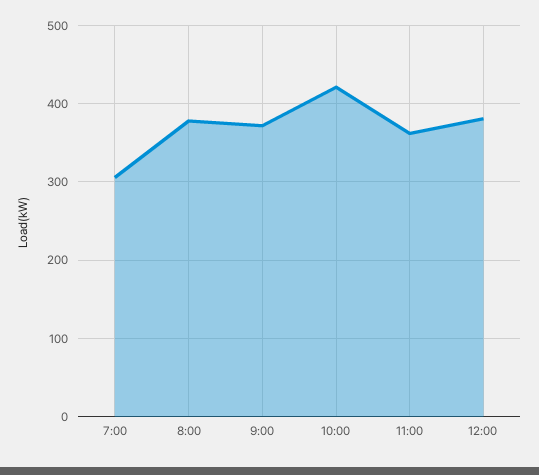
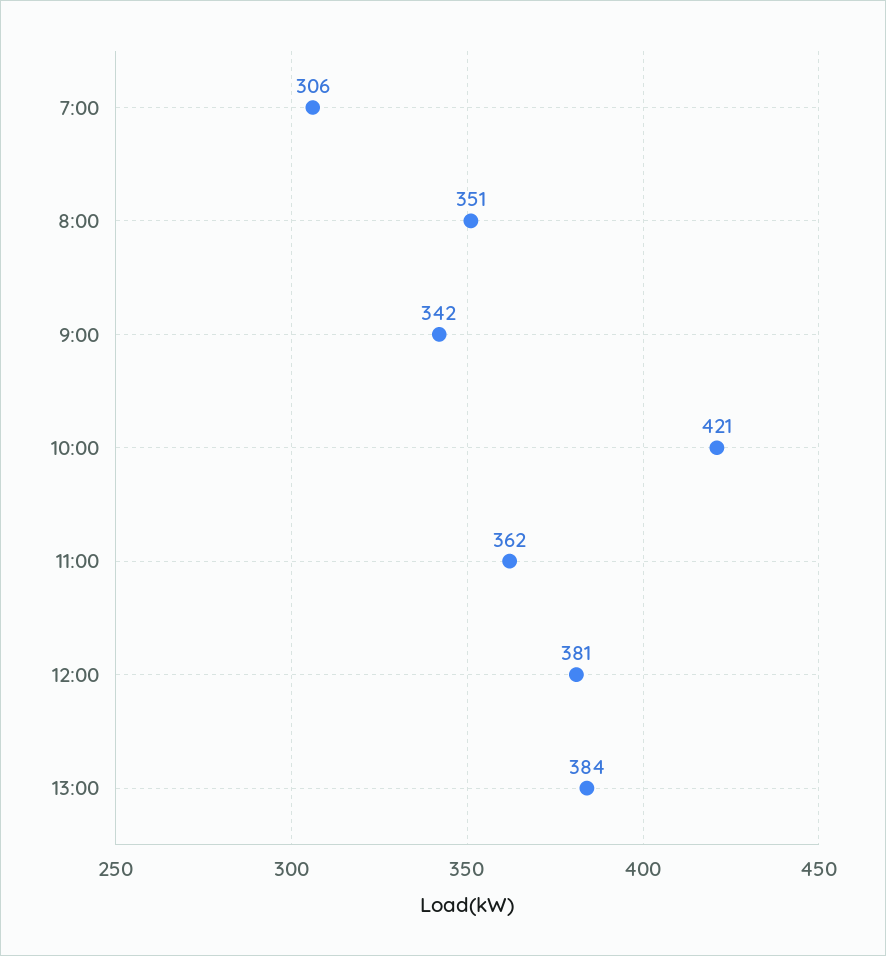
8:00: 380 -> 351
9:00: 370 -> 342
13:00: none -> 384

